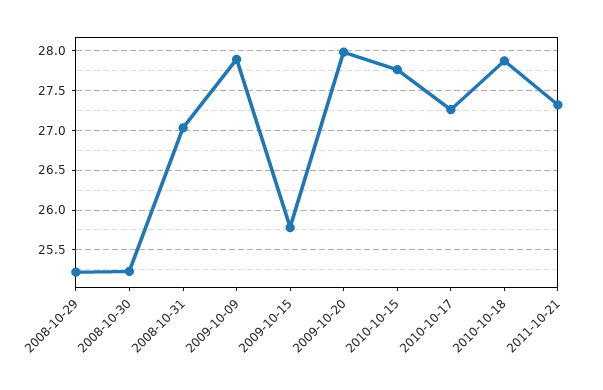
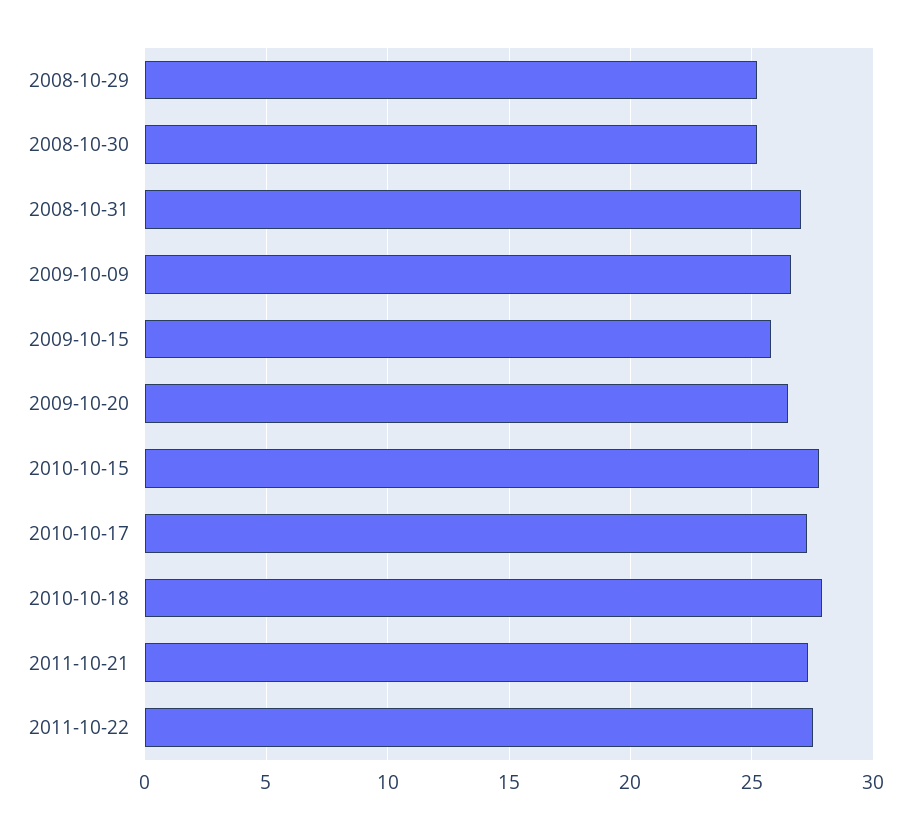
2009-10-09: 27.9 -> 26.5
2009-10-20: 28 -> 26.5
2011-10-22: none -> 27.5

